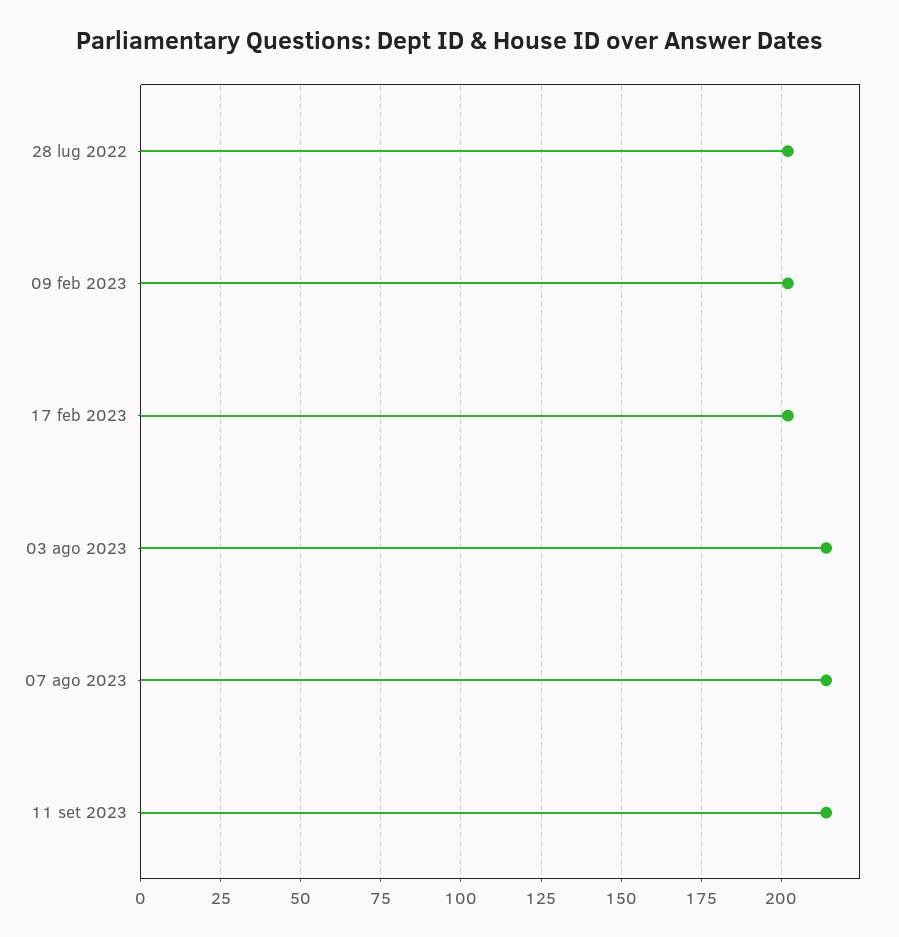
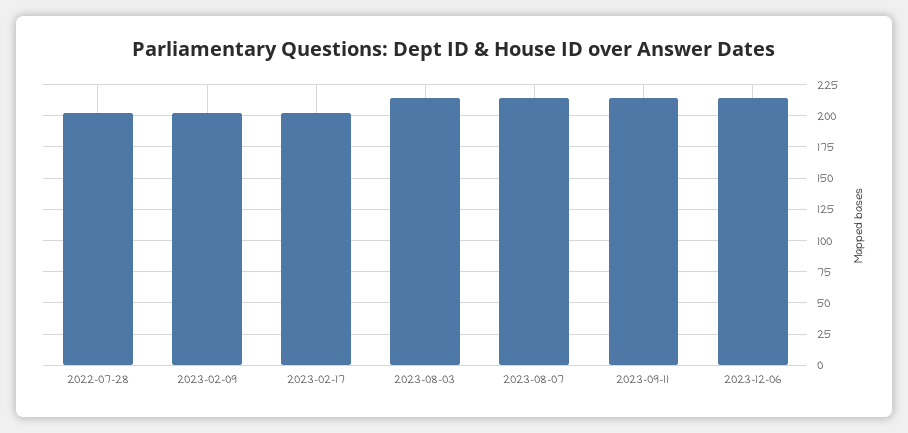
2023-12-06: none -> 215

